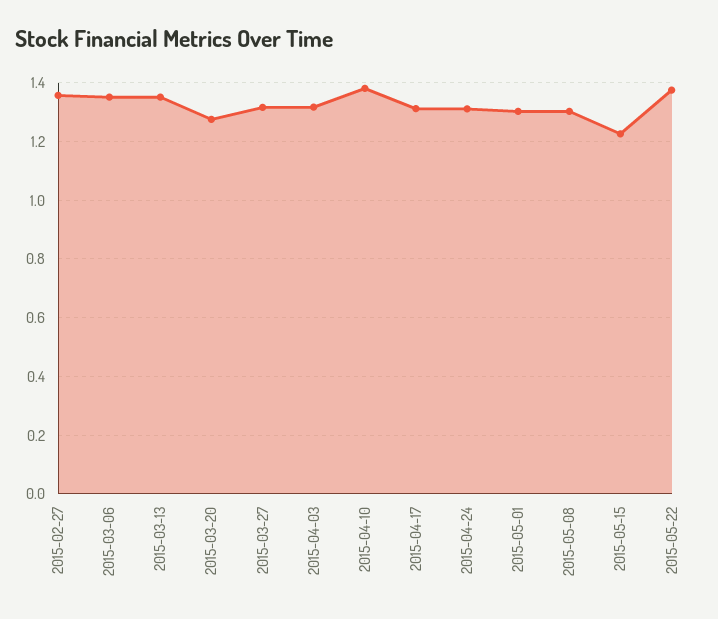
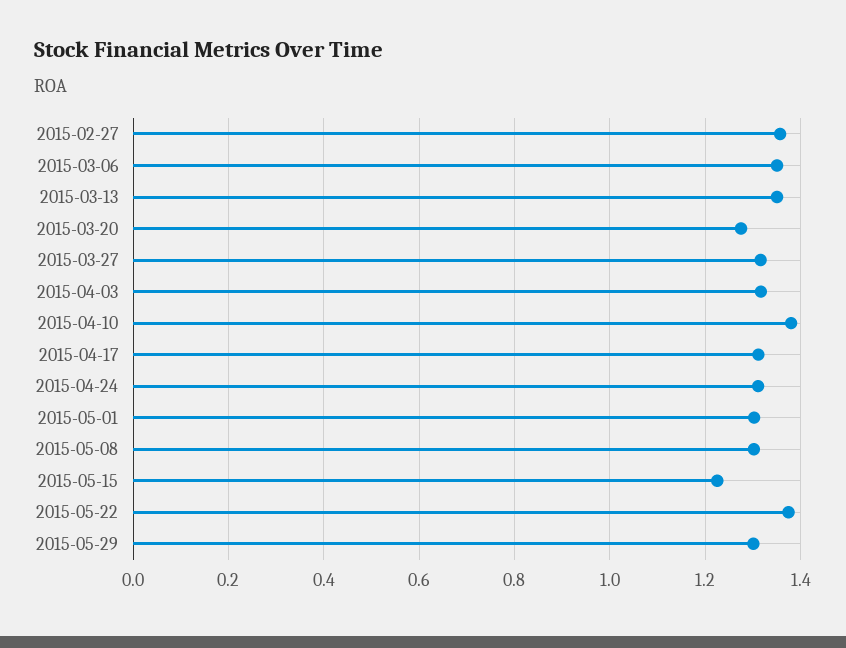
2015-05-29: none -> 1.3

